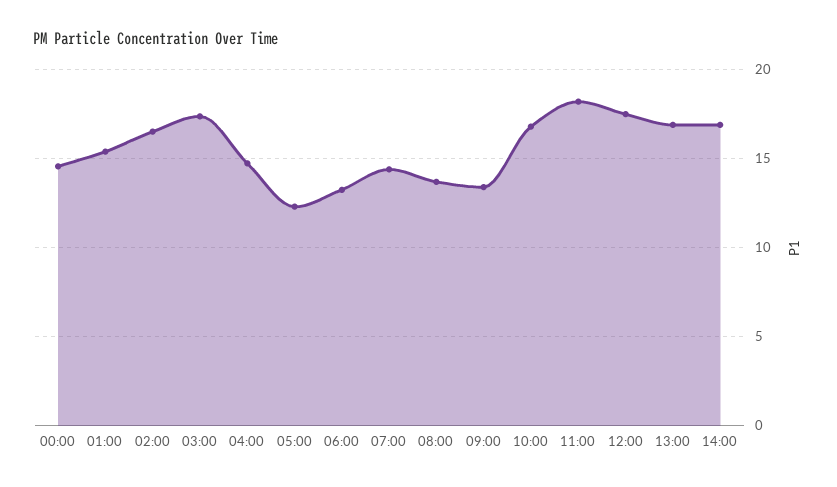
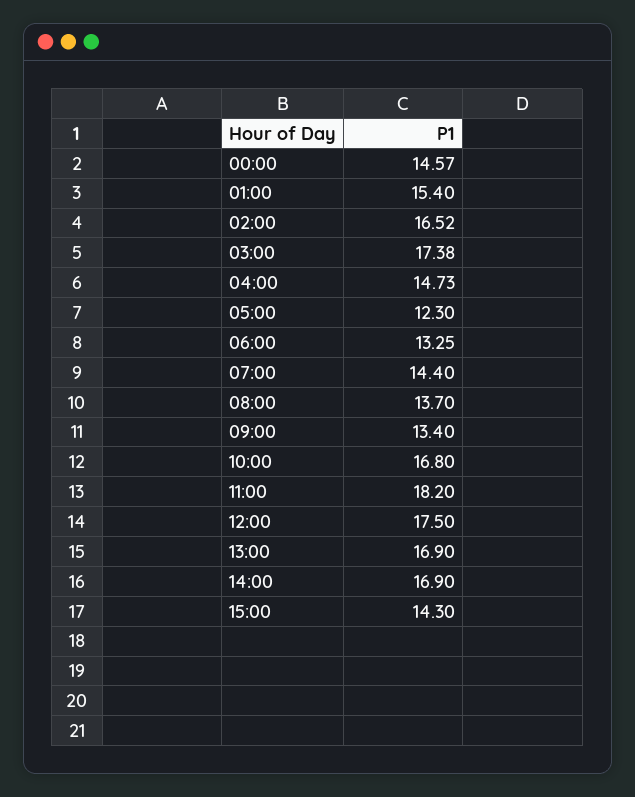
15:00: none -> 14.3

